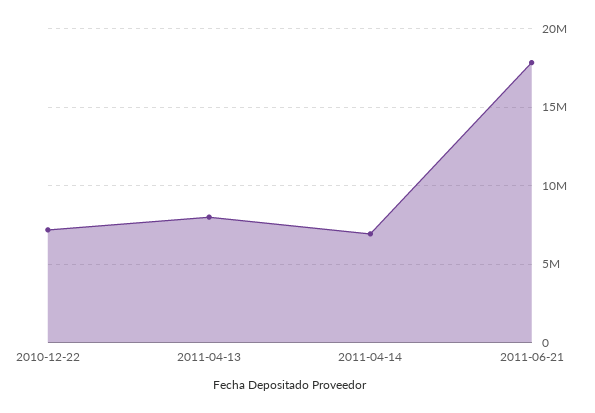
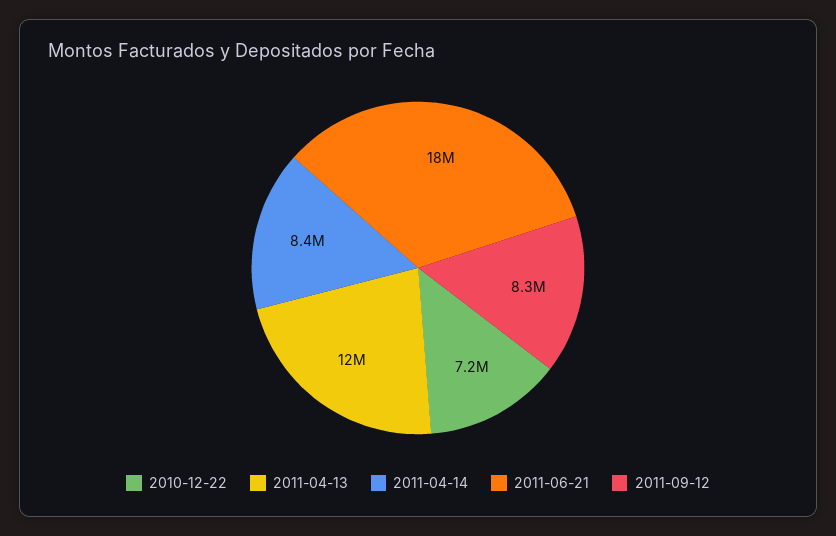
2011-04-13: 8000000 -> 12000000
2011-04-14: 7000000 -> 8400000
2011-09-12: none -> 8300000

